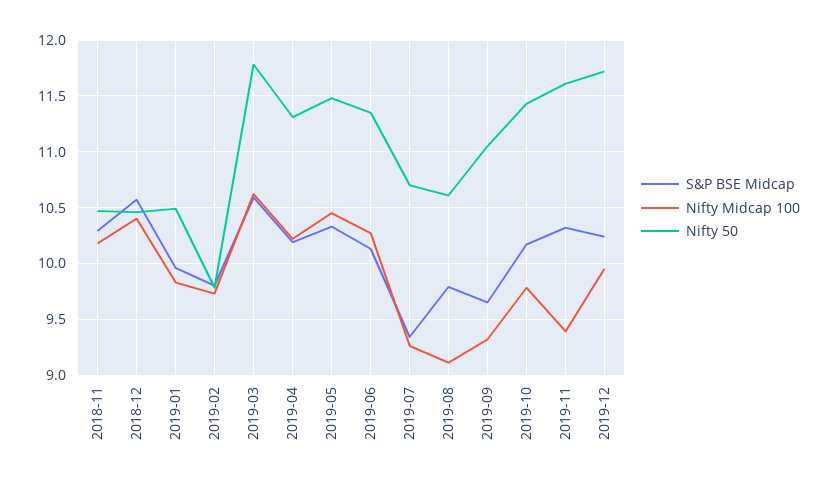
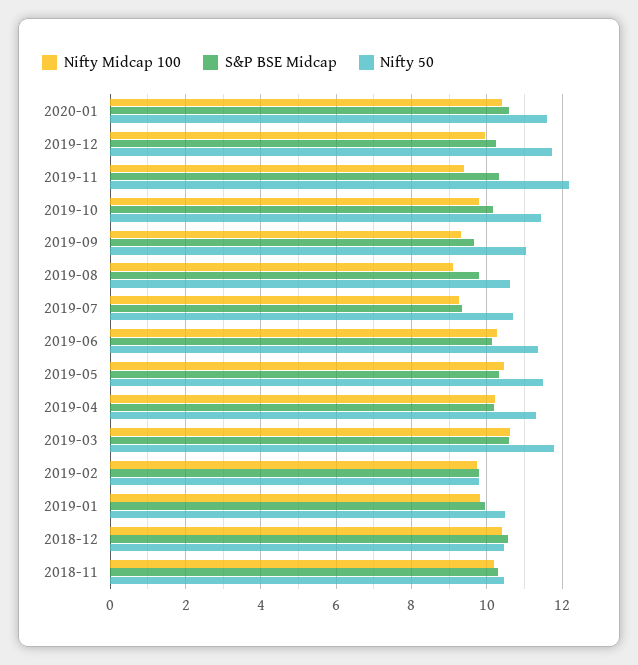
Nifty 50, 2019-11: 11.6 -> 12.2
Nifty Midcap 100, 2020-01: none -> 10.4
S&P BSE Midcap, 2020-01: none -> 10.6
Nifty 50, 2020-01: none -> 11.6

